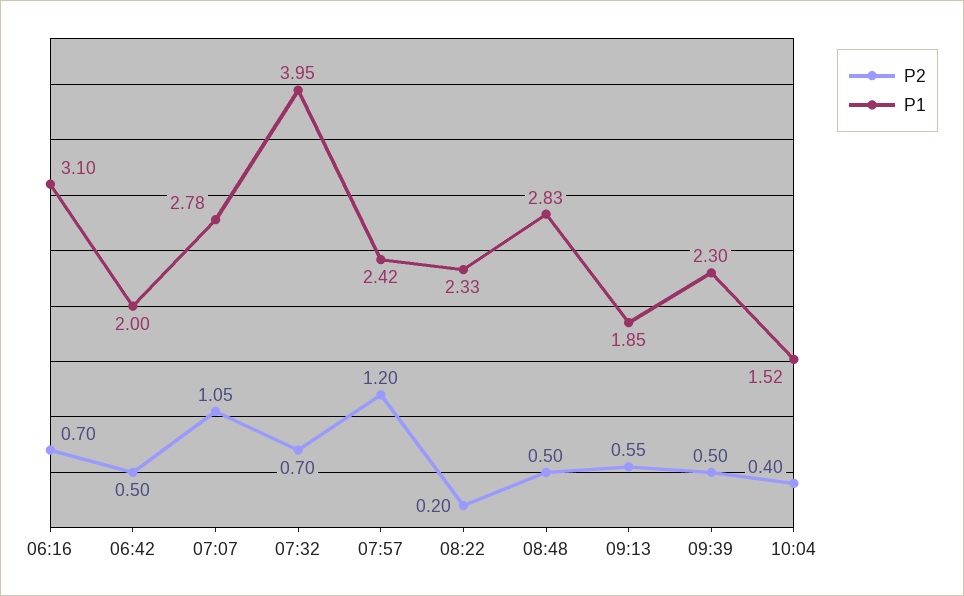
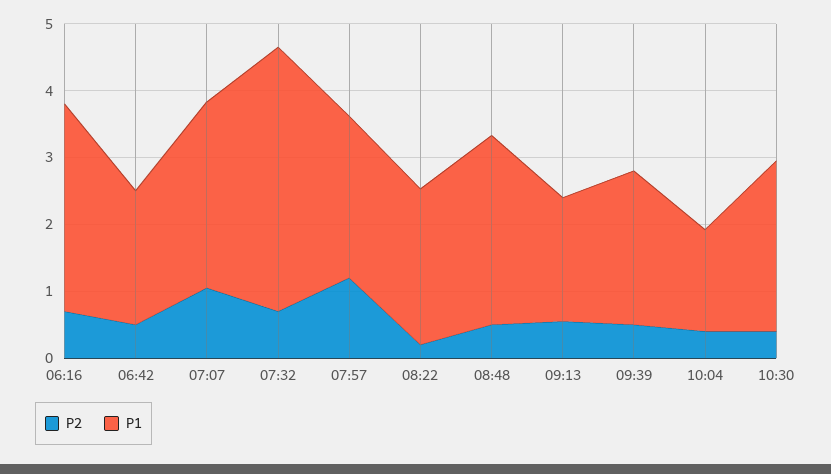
P2, 10:30: none -> 0.4
P1, 10:30: none -> 2.6

